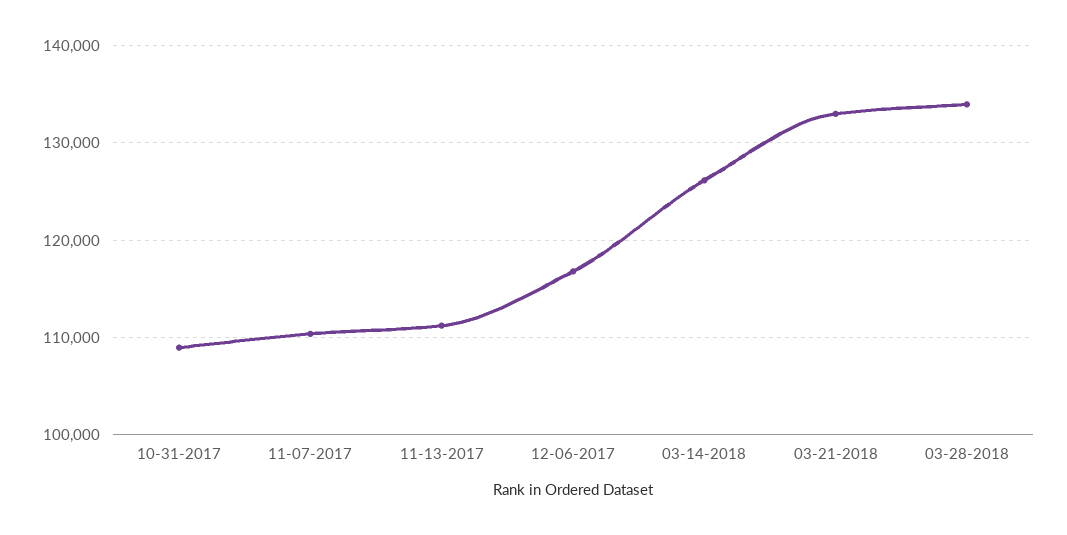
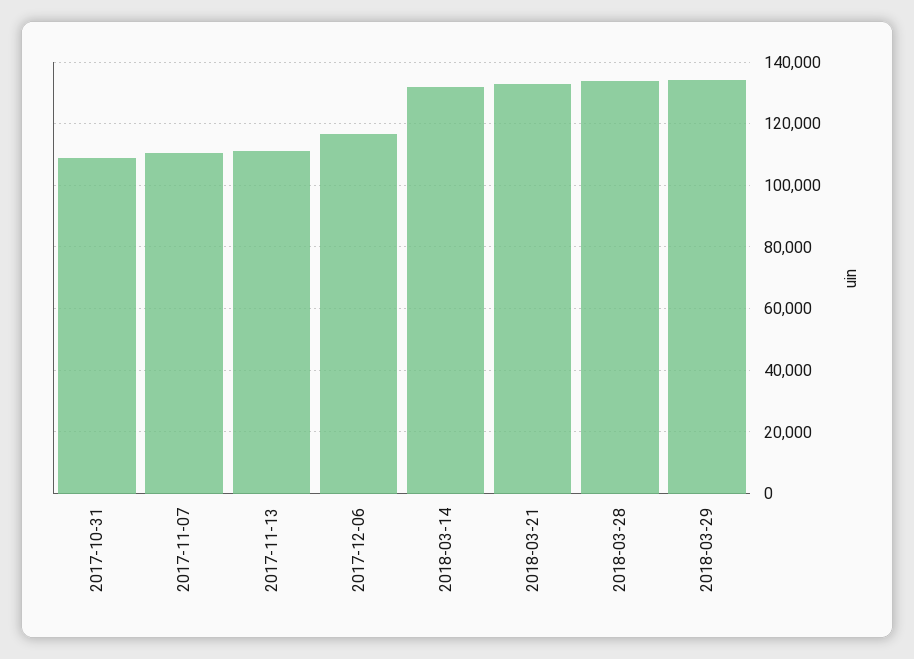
03-14-2018: 126000 -> 132000
2018-03-29: none -> 134000

